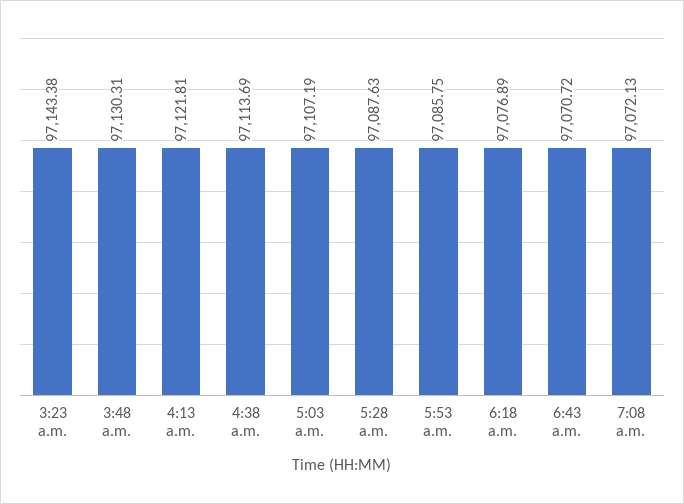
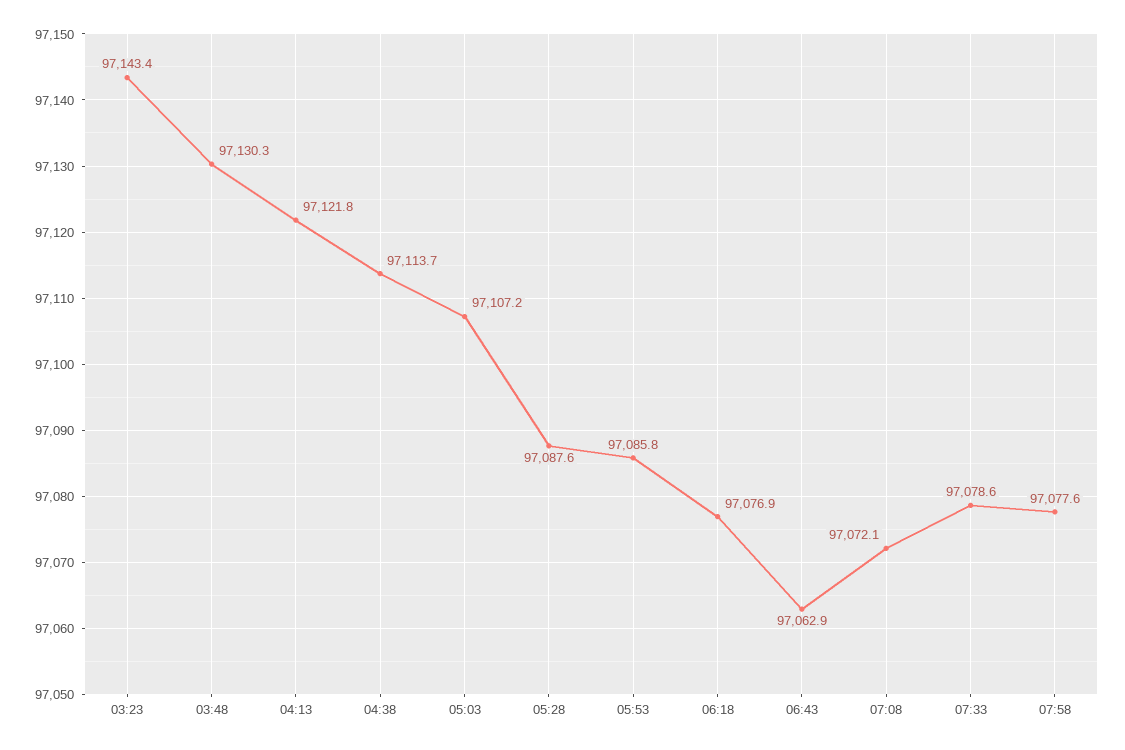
6:43 a.m.: 97070.72 -> 97062.9
07:33: none -> 97078.6
07:58: none -> 97077.6

